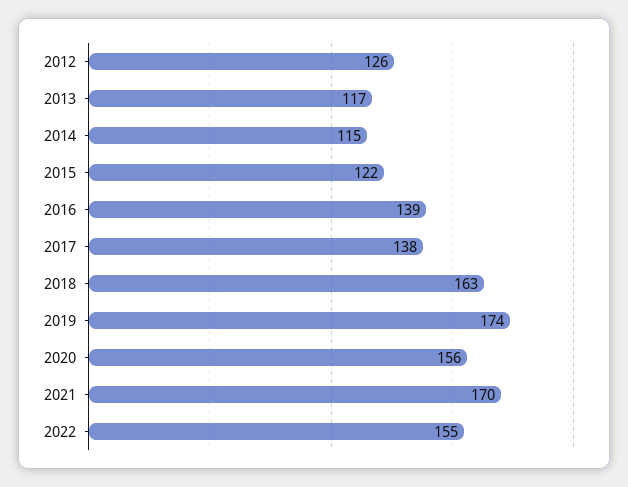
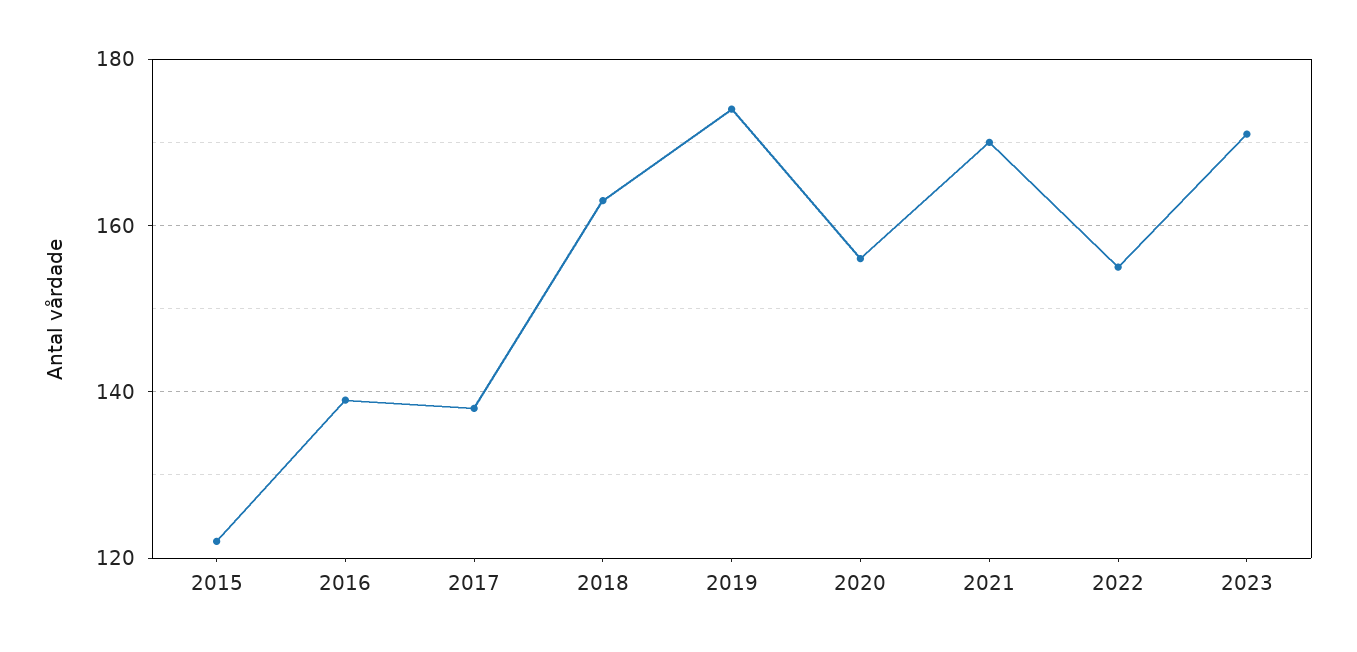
2012: 126 -> none
2013: 117 -> none
2014: 115 -> none
2023: none -> 170

